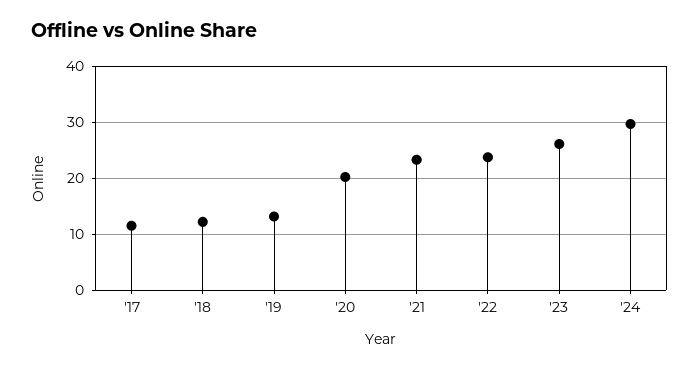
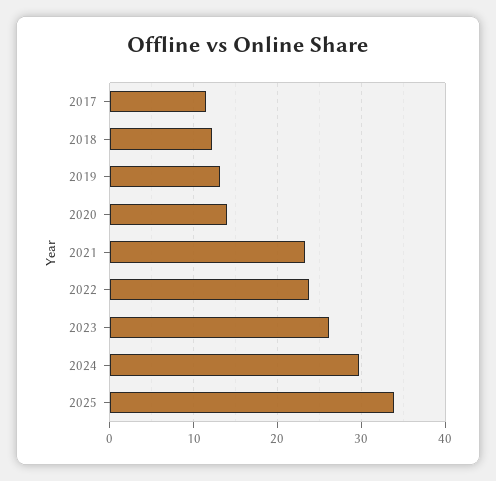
'20: 20 -> 14
2025: none -> 34

